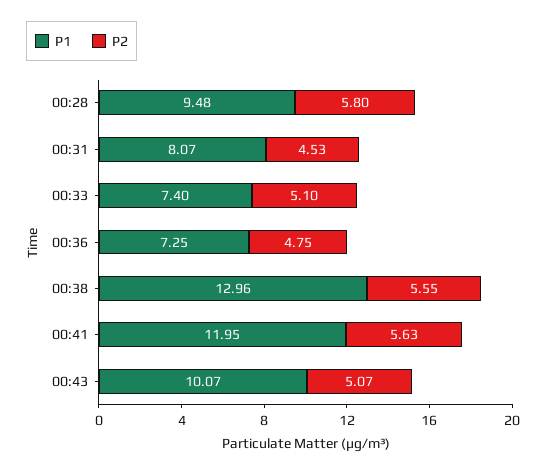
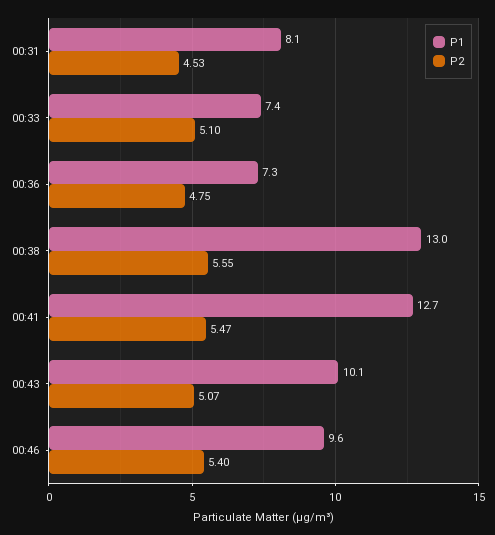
P1, 00:28: 9.48 -> none
P2, 00:28: 5.8 -> none
P1, 00:41: 11.95 -> 12.7
P2, 00:41: 5.63 -> 5.47
P1, 00:46: none -> 9.6
P2, 00:46: none -> 5.4

